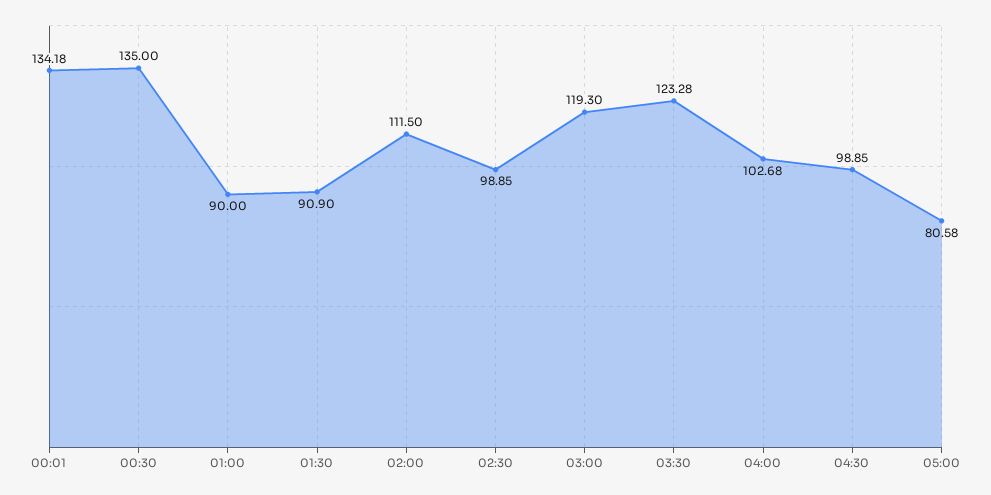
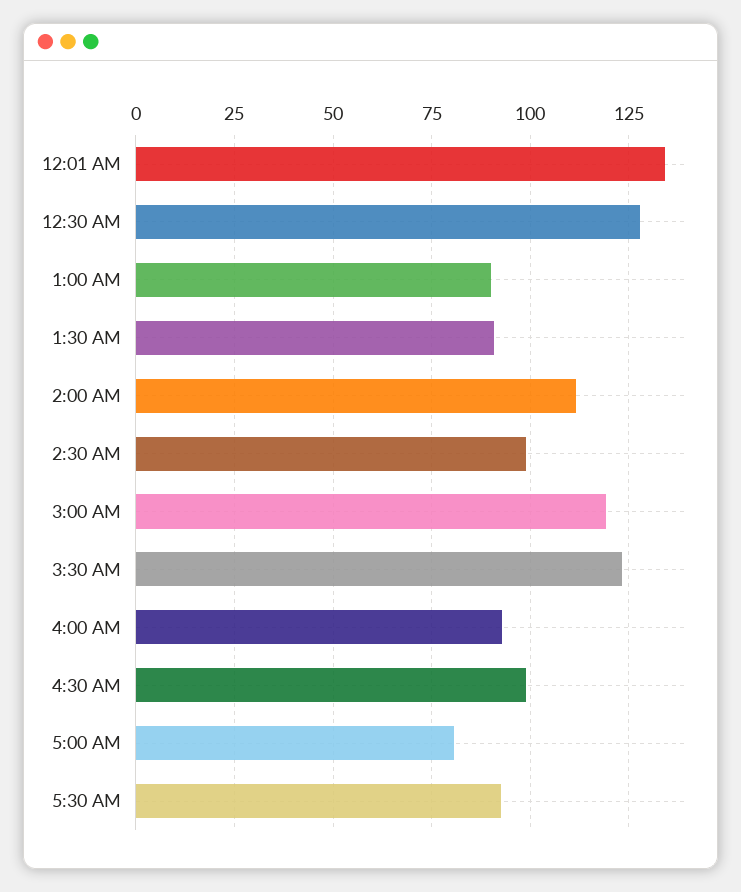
00:30: 135 -> 127.5
04:00: 102.68 -> 92.5
5:30 AM: none -> 92.5

